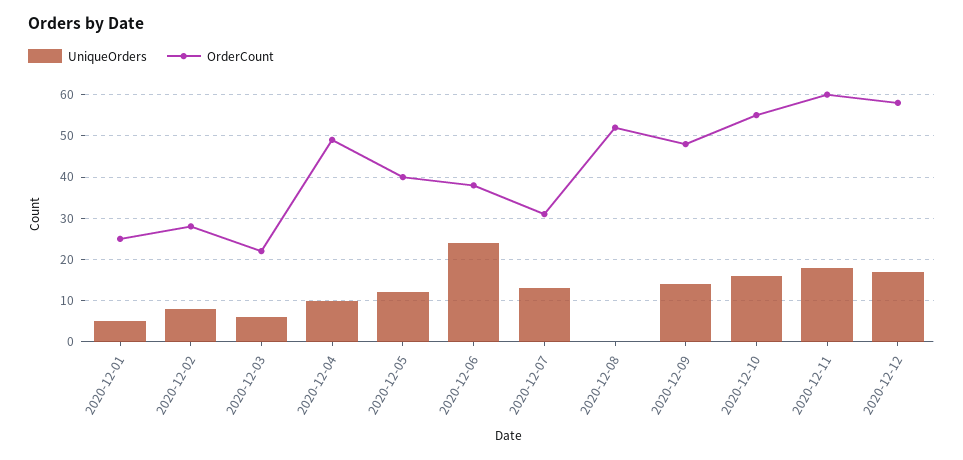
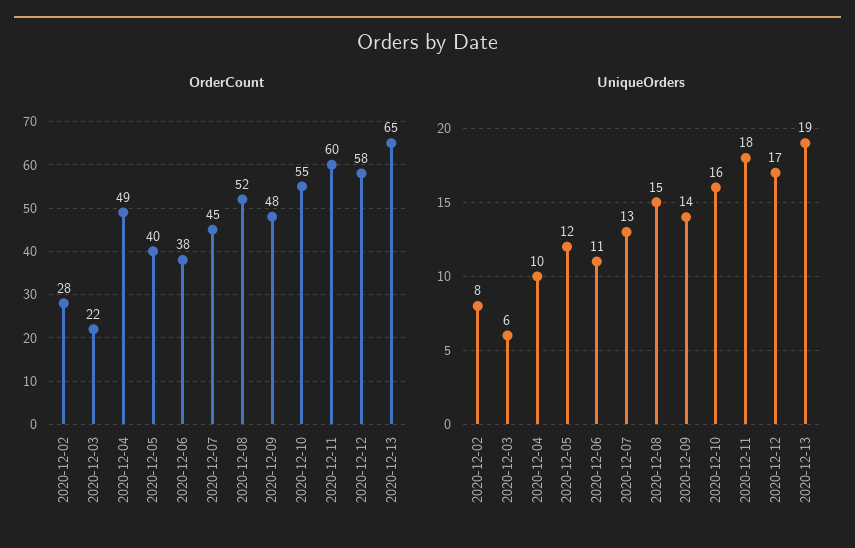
UniqueOrders, 2020-12-01: 5 -> none
OrderCount, 2020-12-01: 25 -> none
UniqueOrders, 2020-12-06: 25 -> 11
OrderCount, 2020-12-07: 30 -> 45
UniqueOrders, 2020-12-08: 0 -> 15
OrderCount, 2020-12-13: none -> 65
UniqueOrders, 2020-12-13: none -> 19

